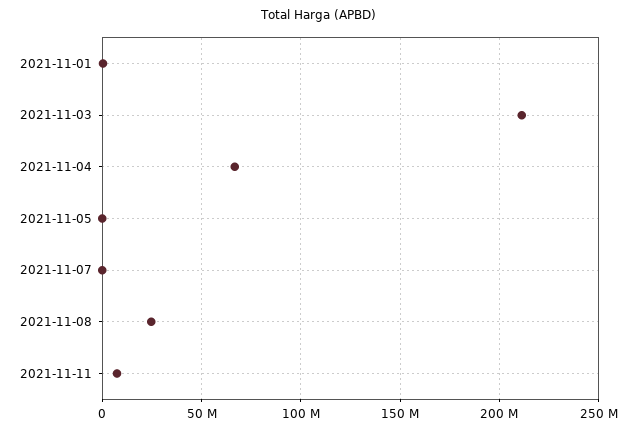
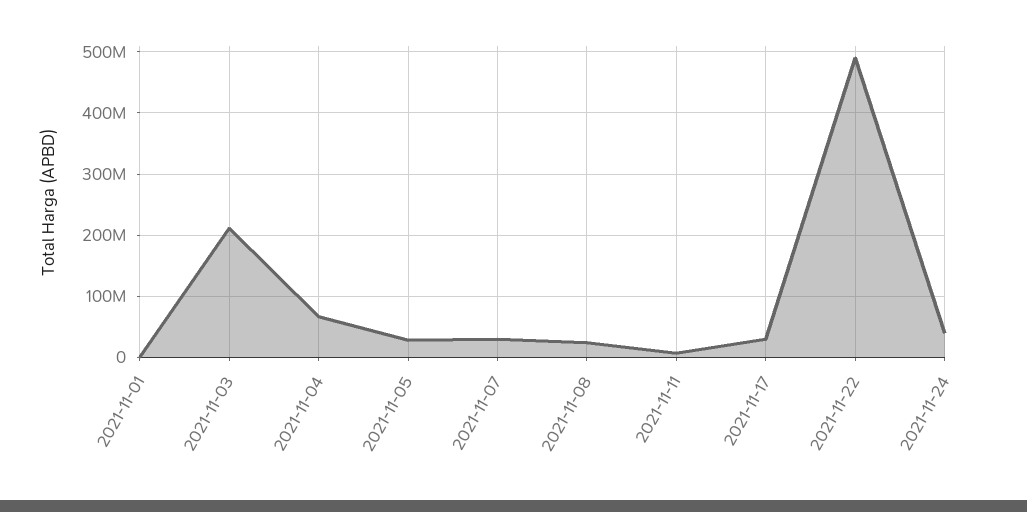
2021-11-05: 0 -> 30000000
2021-11-07: 0 -> 30000000
2021-11-17: none -> 30000000
2021-11-22: none -> 490000000
2021-11-24: none -> 40000000

